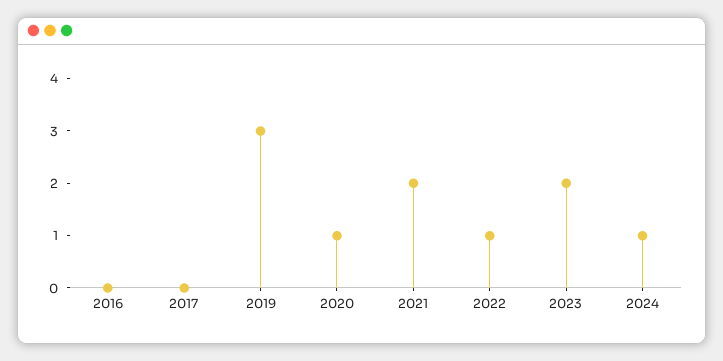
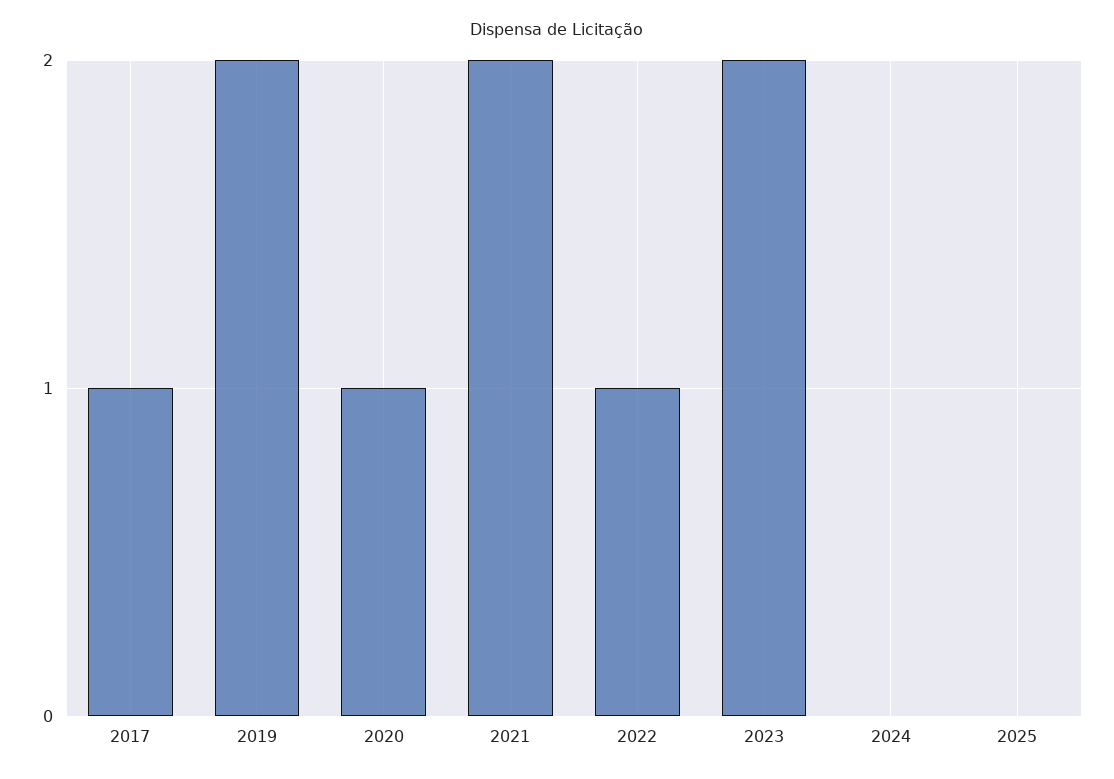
2016: 0 -> none
2017: 0 -> 1
2019: 3 -> 2
2024: 1 -> 0
2025: none -> 0

